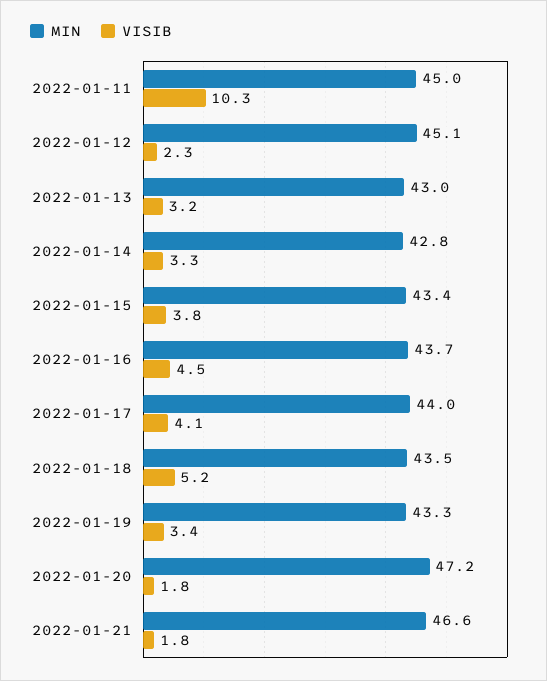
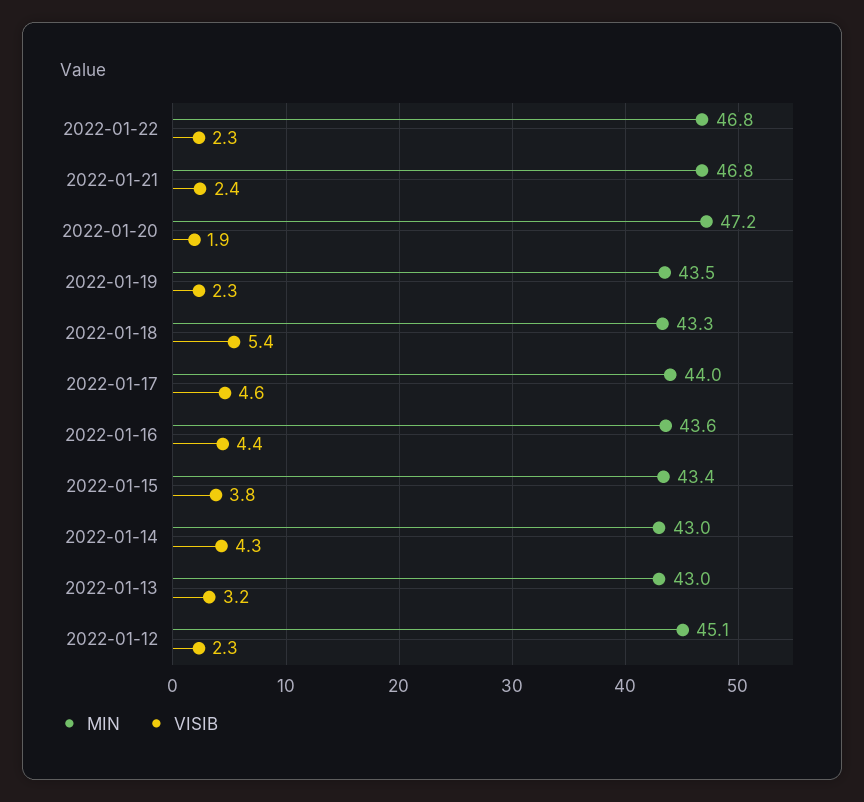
MIN, 2022-01-11: 45 -> none
VISIB, 2022-01-11: 10.3 -> none
MIN, 2022-01-14: 42.8 -> 43
VISIB, 2022-01-14: 3.3 -> 4.3
MIN, 2022-01-16: 43.7 -> 43.6
VISIB, 2022-01-16: 4.5 -> 4.4
VISIB, 2022-01-17: 4.1 -> 4.6
MIN, 2022-01-18: 43.5 -> 43.3
VISIB, 2022-01-18: 5.2 -> 5.4
MIN, 2022-01-19: 43.3 -> 43.5
VISIB, 2022-01-19: 3.4 -> 2.3
VISIB, 2022-01-20: 1.8 -> 1.9
MIN, 2022-01-21: 46.6 -> 46.8
VISIB, 2022-01-21: 1.8 -> 2.4
MIN, 2022-01-22: none -> 46.8
VISIB, 2022-01-22: none -> 2.3

